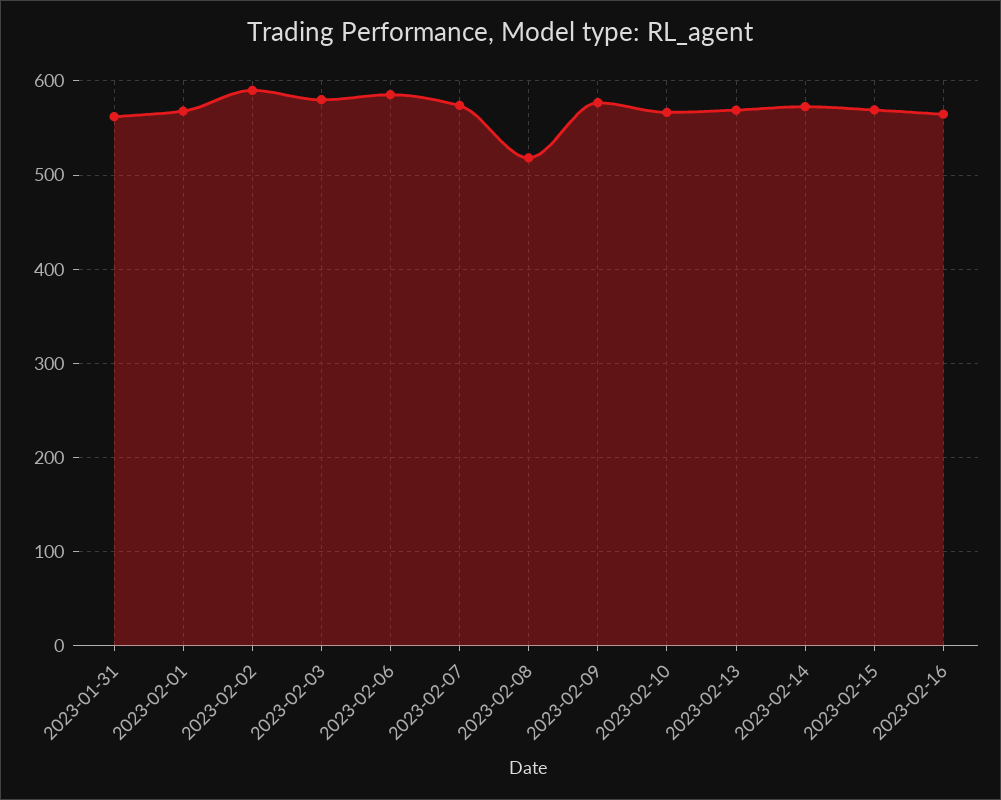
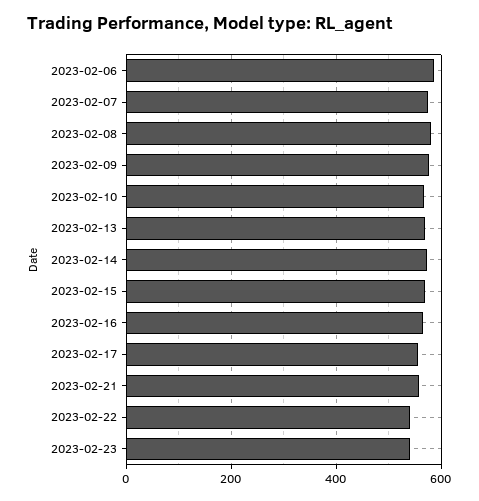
2023-01-31: 560 -> none
2023-02-01: 570 -> none
2023-02-02: 590 -> none
2023-02-03: 580 -> none
2023-02-08: 520 -> 580
2023-02-17: none -> 560
2023-02-21: none -> 560
2023-02-22: none -> 540
2023-02-23: none -> 540

